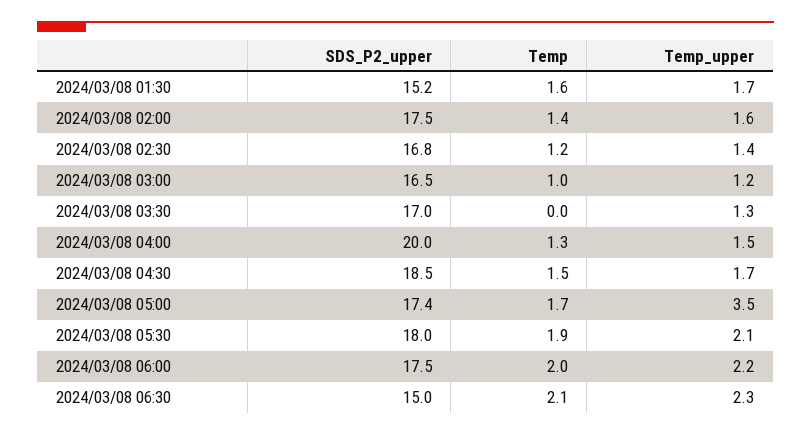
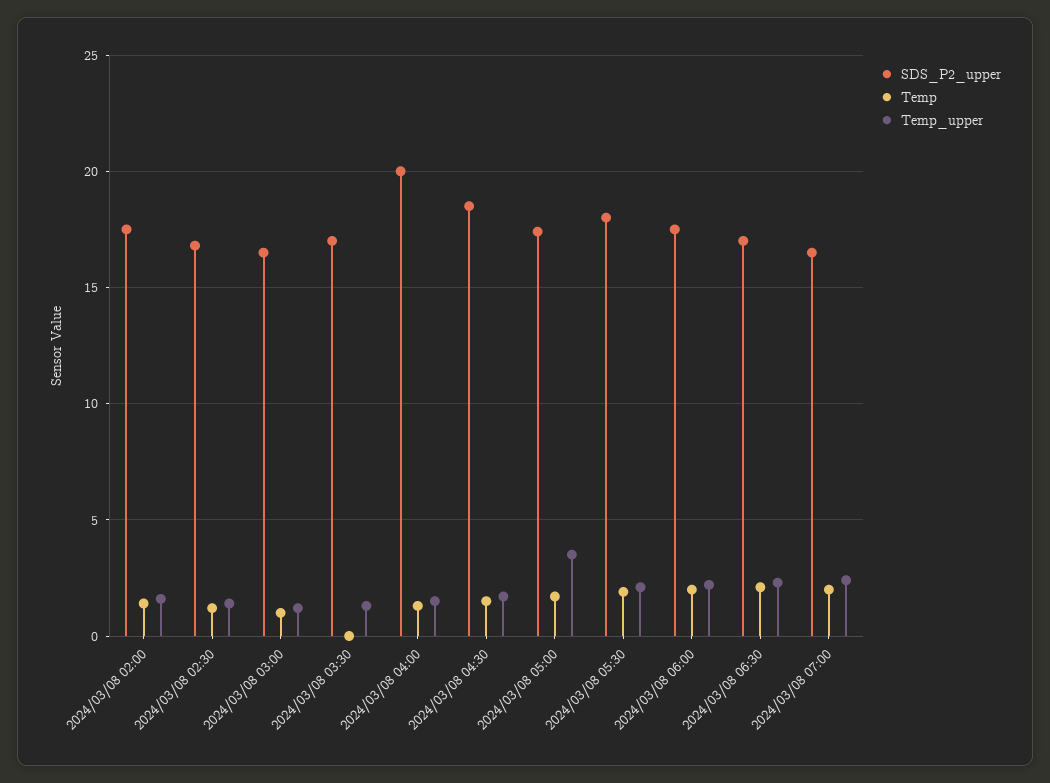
SDS_P2_upper, 2024/03/08 01:30: 15.2 -> none
Temp, 2024/03/08 01:30: 1.6 -> none
Temp_upper, 2024/03/08 01:30: 1.7 -> none
SDS_P2_upper, 2024/03/08 06:30: 15 -> 17
SDS_P2_upper, 2024/03/08 07:00: none -> 16.5
Temp, 2024/03/08 07:00: none -> 2
Temp_upper, 2024/03/08 07:00: none -> 2.5

